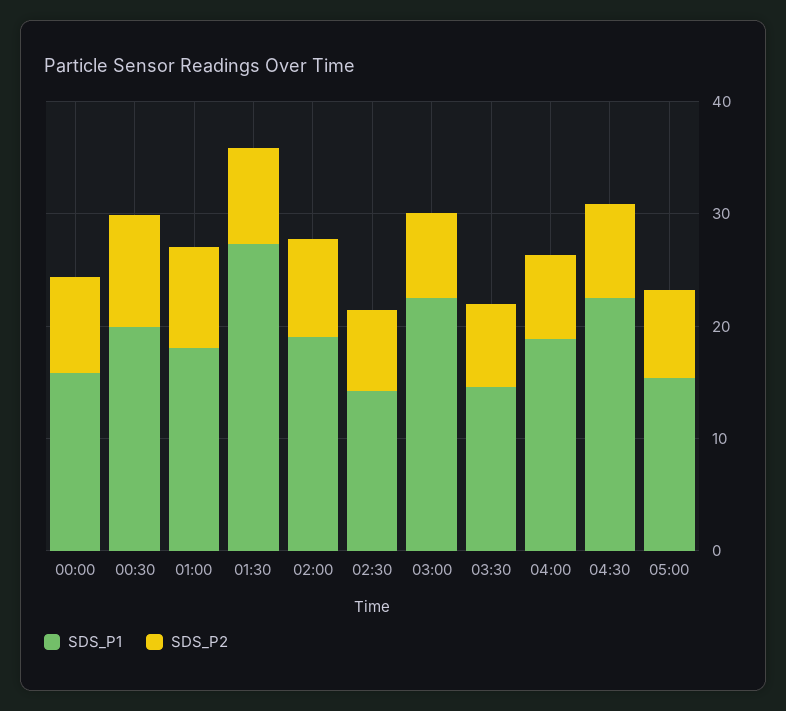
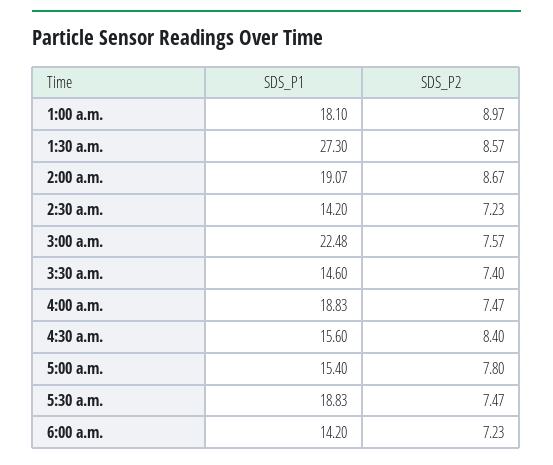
SDS_P1, 00:00: 16 -> none
SDS_P2, 00:00: 8 -> none
SDS_P1, 00:30: 20 -> none
SDS_P2, 00:30: 10 -> none
SDS_P1, 04:30: 22 -> 15.6
SDS_P1, 5:30 a.m.: none -> 18.83
SDS_P2, 5:30 a.m.: none -> 7.47
SDS_P1, 6:00 a.m.: none -> 14.2
SDS_P2, 6:00 a.m.: none -> 7.23

